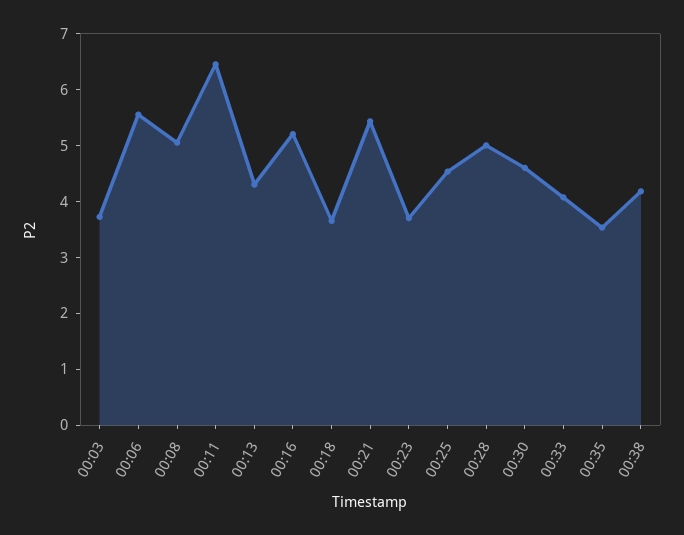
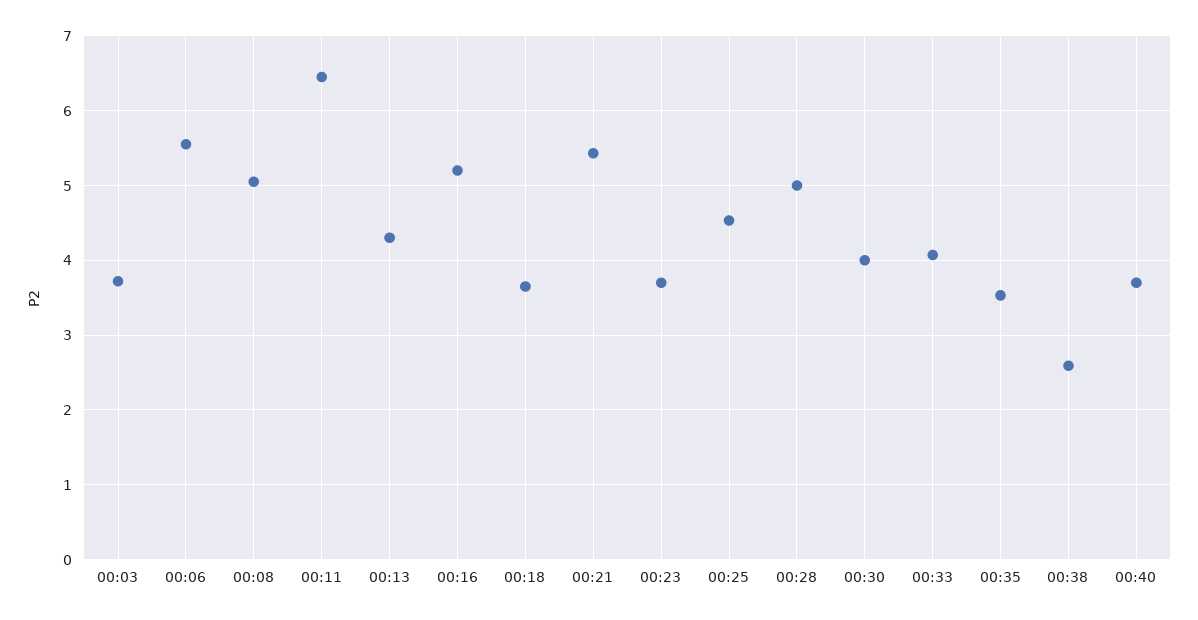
00:30: 4.6 -> 4
00:38: 4.2 -> 2.6
00:40: none -> 3.7

